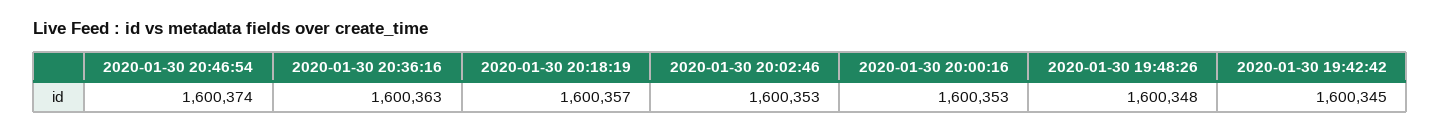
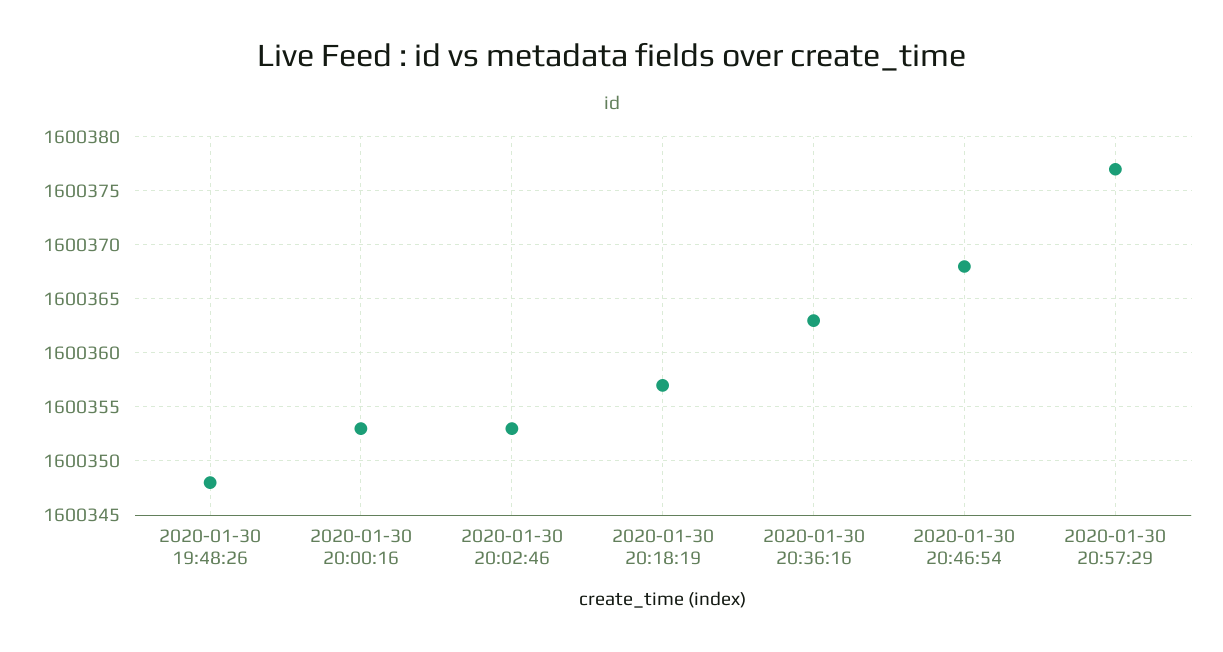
2020-01-30 20:46:54: 1600374 -> 1600368
2020-01-30 19:42:42: 1600345 -> none
2020-01-30 20:57:29: none -> 1600377

